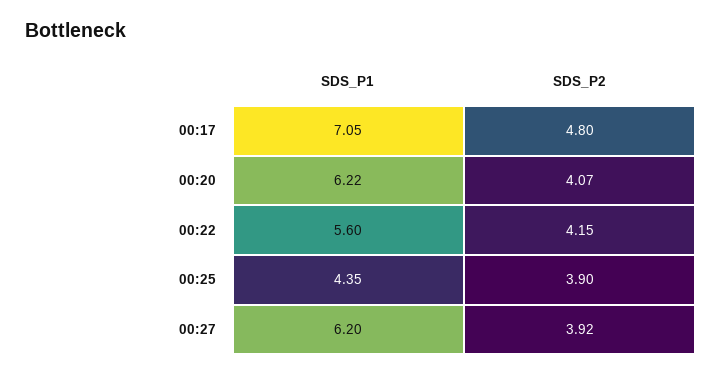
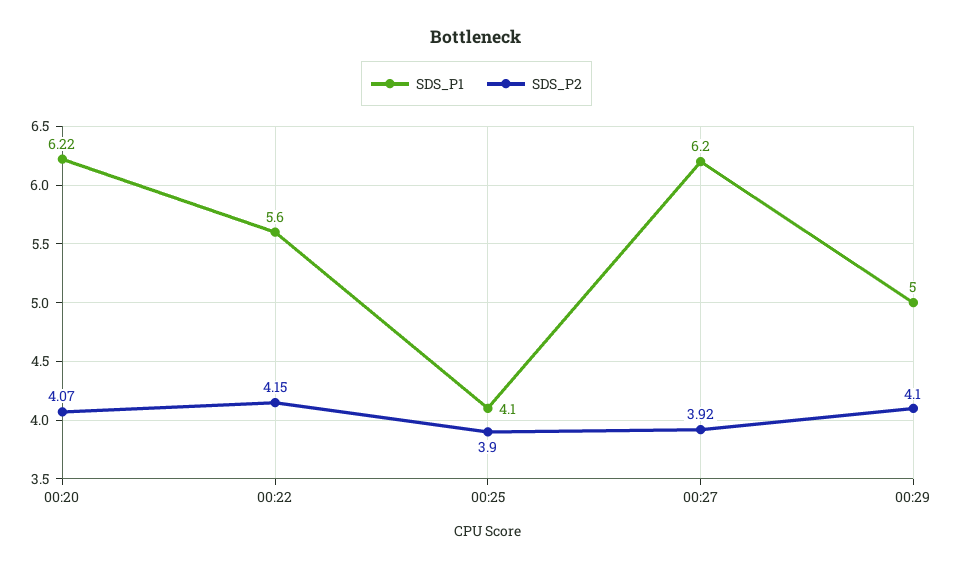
SDS_P1, 00:17: 7.05 -> none
SDS_P2, 00:17: 4.8 -> none
SDS_P1, 00:25: 4.35 -> 4.1
SDS_P1, 00:29: none -> 5
SDS_P2, 00:29: none -> 4.1

